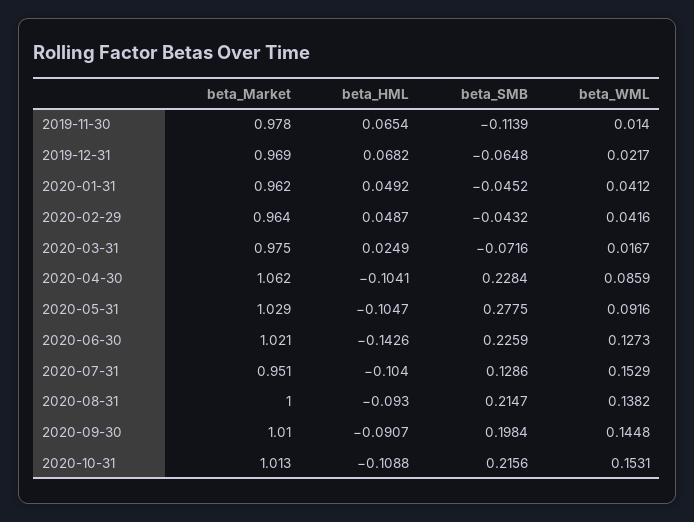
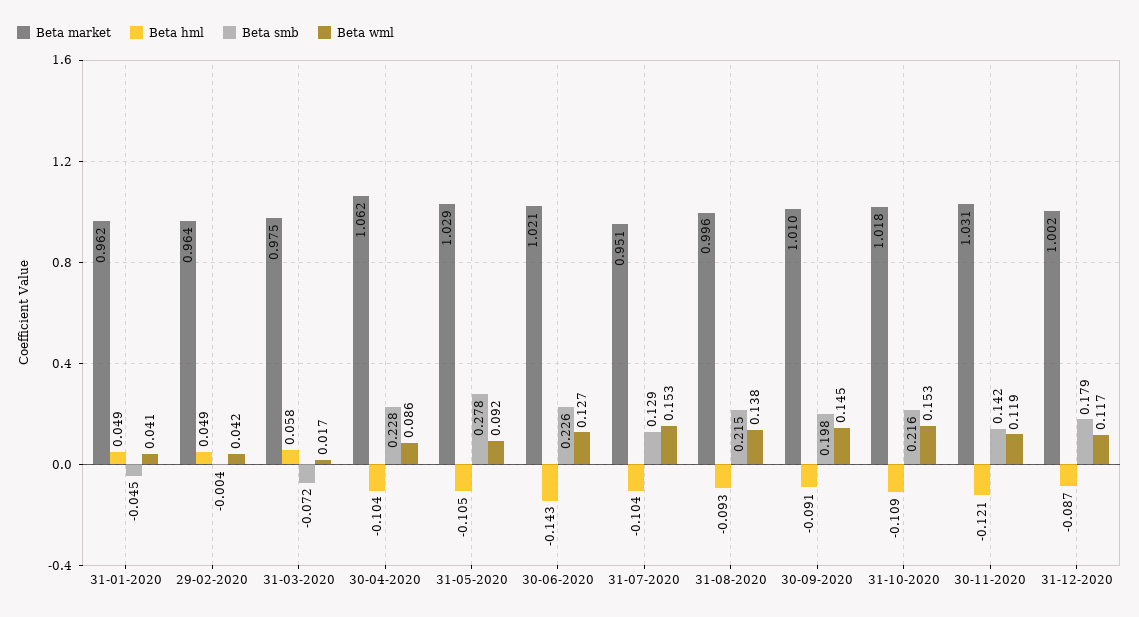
beta_Market, 2019-11-30: 0.978 -> none
beta_HML, 2019-11-30: 0.0654 -> none
beta_SMB, 2019-11-30: -0.1139 -> none
beta_WML, 2019-11-30: 0.014 -> none
beta_Market, 2019-12-31: 0.969 -> none
beta_HML, 2019-12-31: 0.0682 -> none
beta_SMB, 2019-12-31: -0.0648 -> none
beta_WML, 2019-12-31: 0.0217 -> none
beta_SMB, 2020-02-29: -0.0432 -> -0.004
beta_HML, 2020-03-31: 0.0249 -> 0.058
beta_Market, 2020-08-31: 1 -> 0.996
beta_Market, 2020-10-31: 1.013 -> 1.018
beta_Market, 30-11-2020: none -> 1.031
beta_HML, 30-11-2020: none -> -0.121
beta_SMB, 30-11-2020: none -> 0.142
beta_WML, 30-11-2020: none -> 0.119
beta_Market, 31-12-2020: none -> 1.002
beta_HML, 31-12-2020: none -> -0.087
beta_SMB, 31-12-2020: none -> 0.179
beta_WML, 31-12-2020: none -> 0.117

